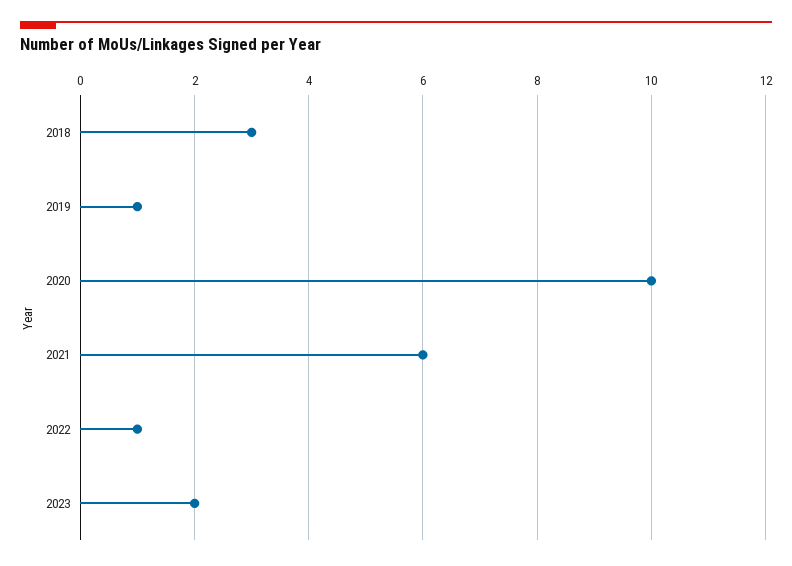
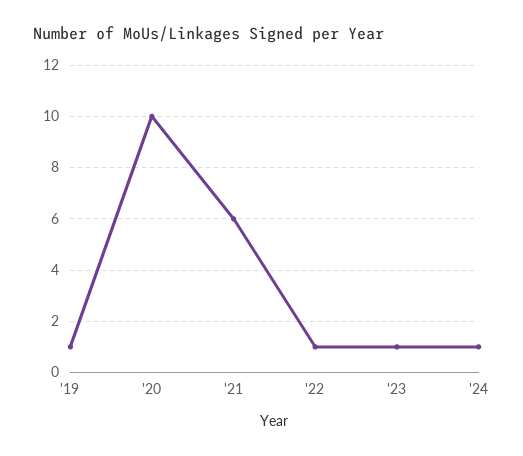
2018: 3 -> none
2023: 2 -> 1
'24: none -> 1

